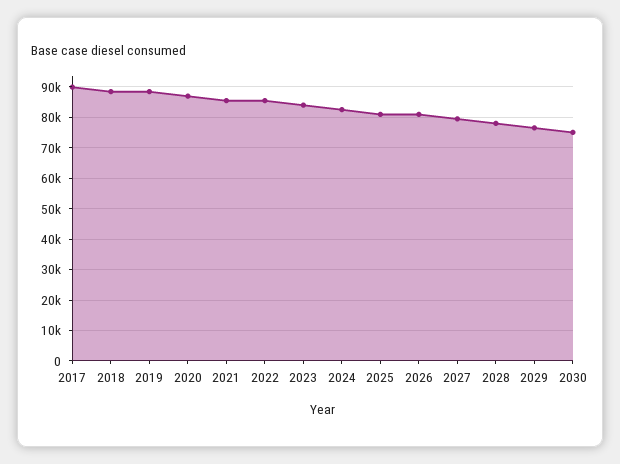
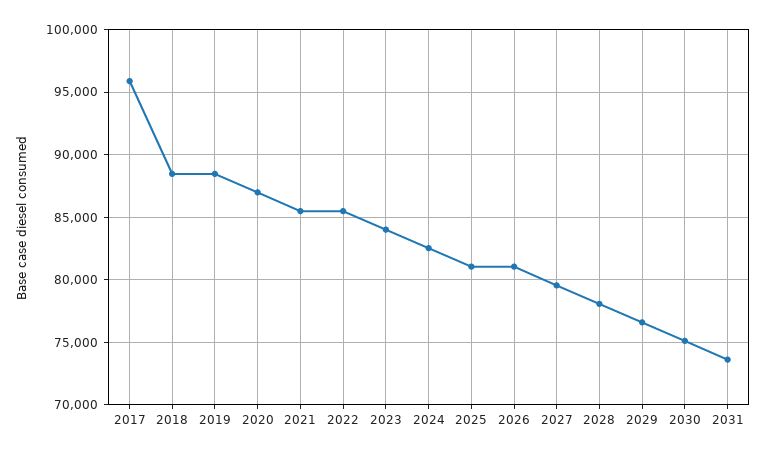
2017: 90000 -> 96000
2031: none -> 73500

